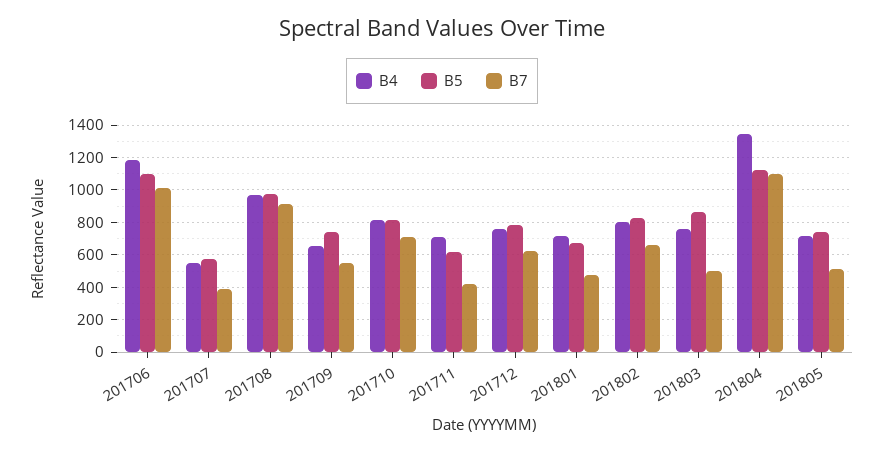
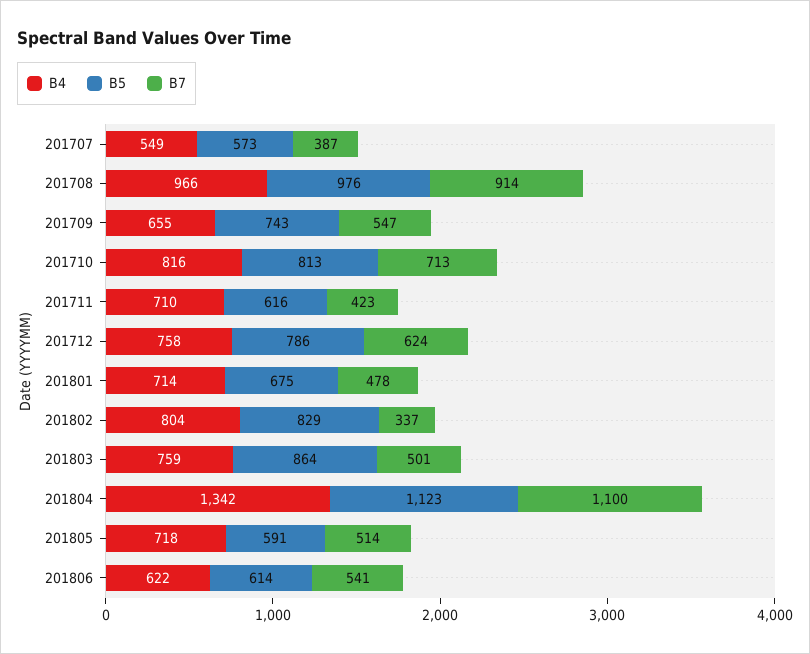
B4, 201706: 1200 -> none
B5, 201706: 1100 -> none
B7, 201706: 1000 -> none
B7, 201802: 650 -> 337
B5, 201805: 750 -> 591
B4, 201806: none -> 622
B5, 201806: none -> 614
B7, 201806: none -> 541

